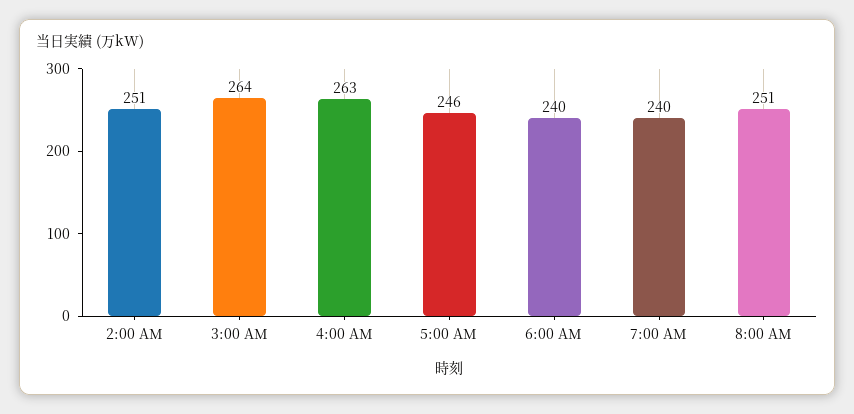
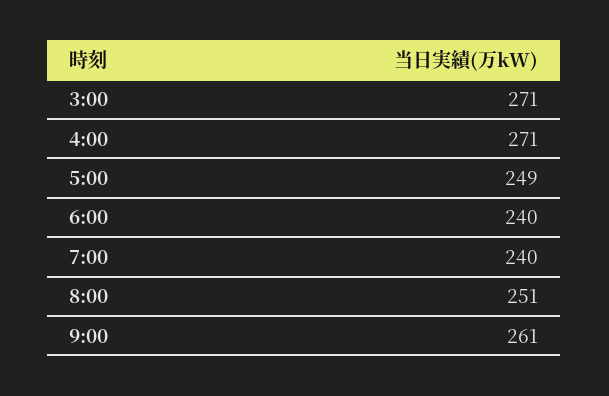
2:00 AM: 251 -> none
3:00 AM: 264 -> 271
4:00 AM: 263 -> 271
5:00 AM: 246 -> 249
9:00: none -> 261

